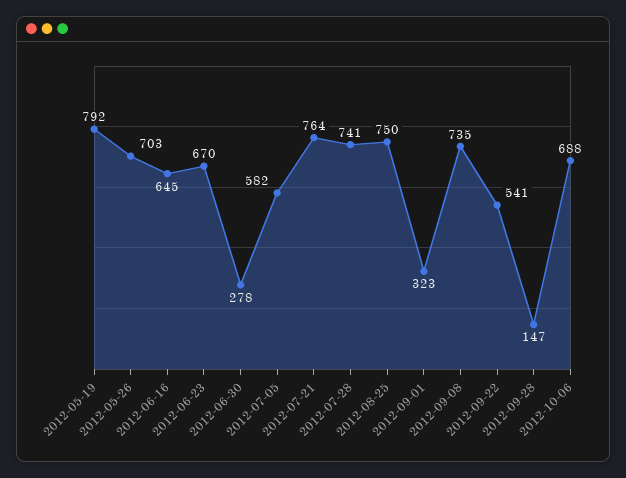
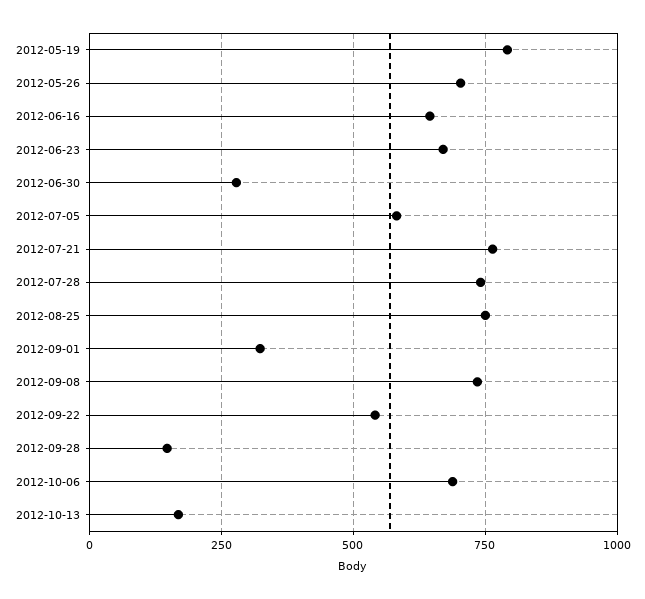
2012-10-13: none -> 175

